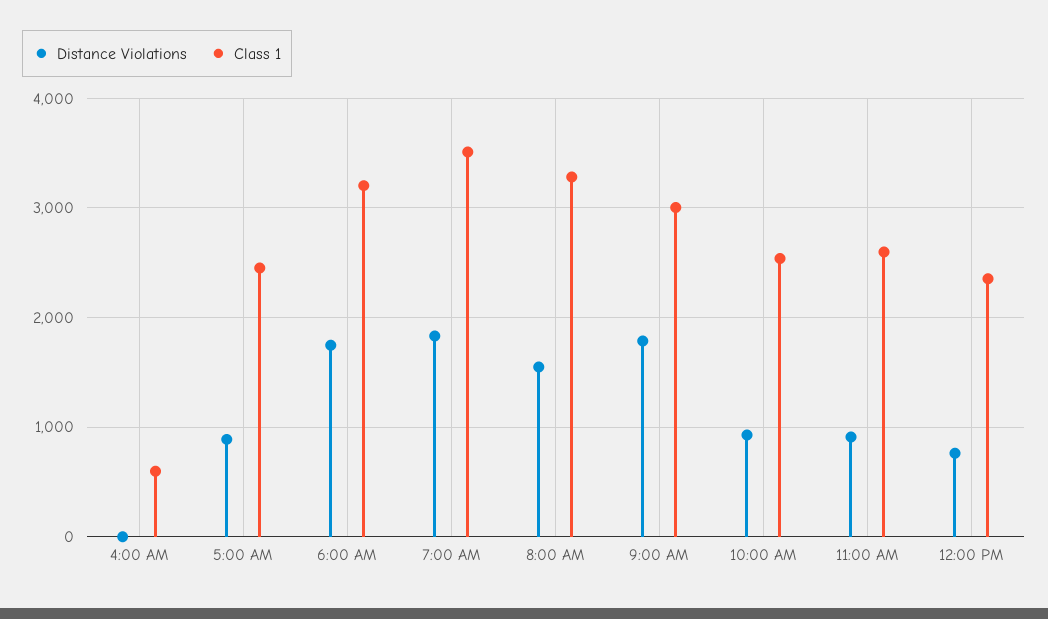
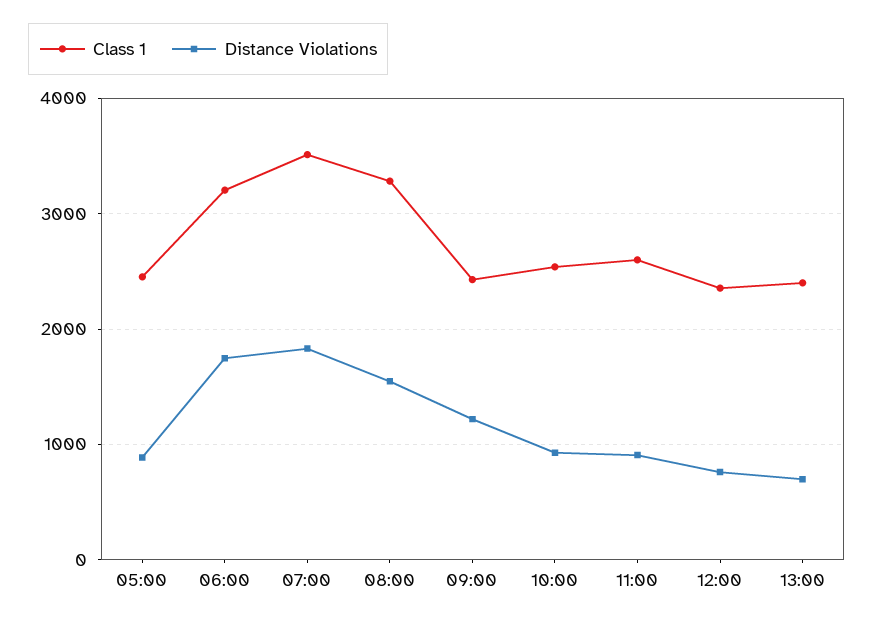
Distance Violations, 4:00 AM: 0 -> none
Class 1, 4:00 AM: 600 -> none
Distance Violations, 9:00 AM: 1800 -> 1200
Class 1, 9:00 AM: 3000 -> 2400
Class 1, 13:00: none -> 2400
Distance Violations, 13:00: none -> 700

